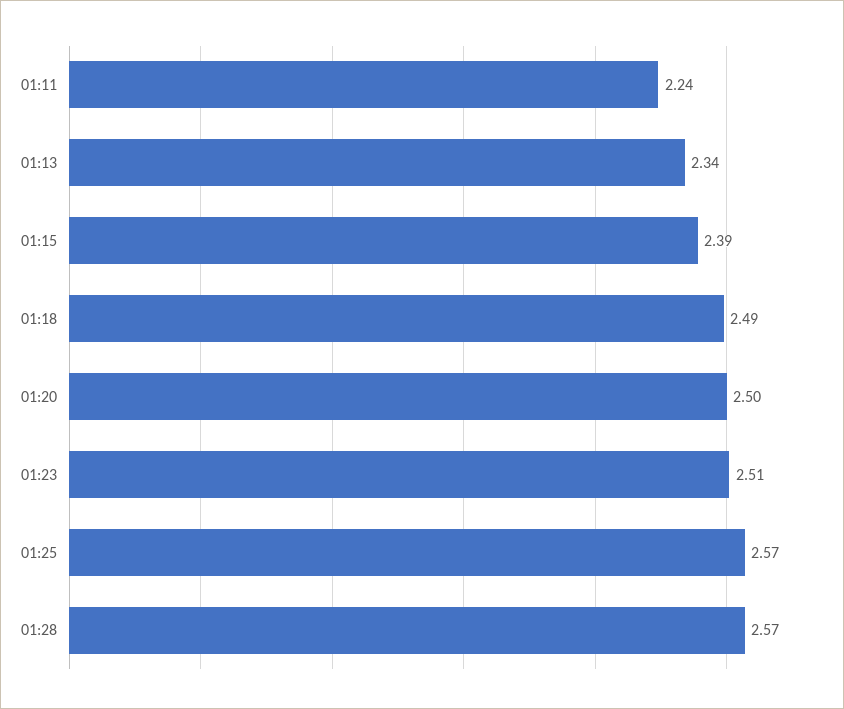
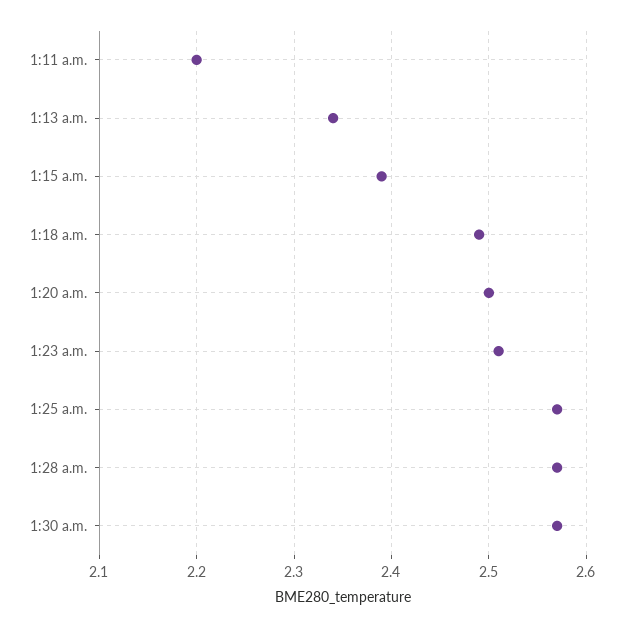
01:11: 2.24 -> 2.2
1:30 a.m.: none -> 2.57

